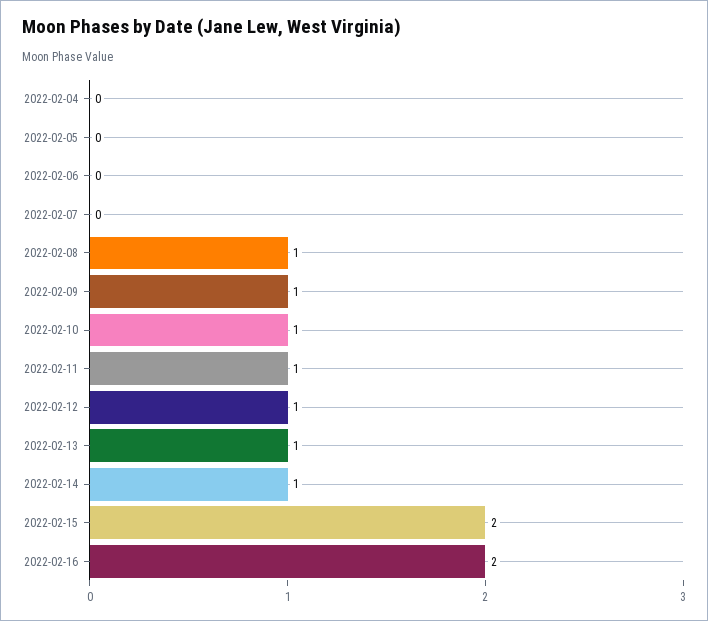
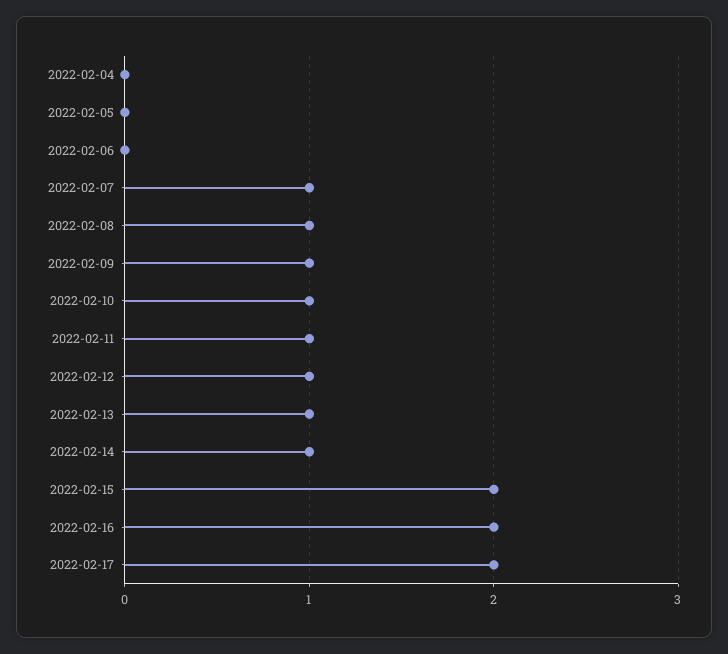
2022-02-07: 0 -> 1
2022-02-17: none -> 2

